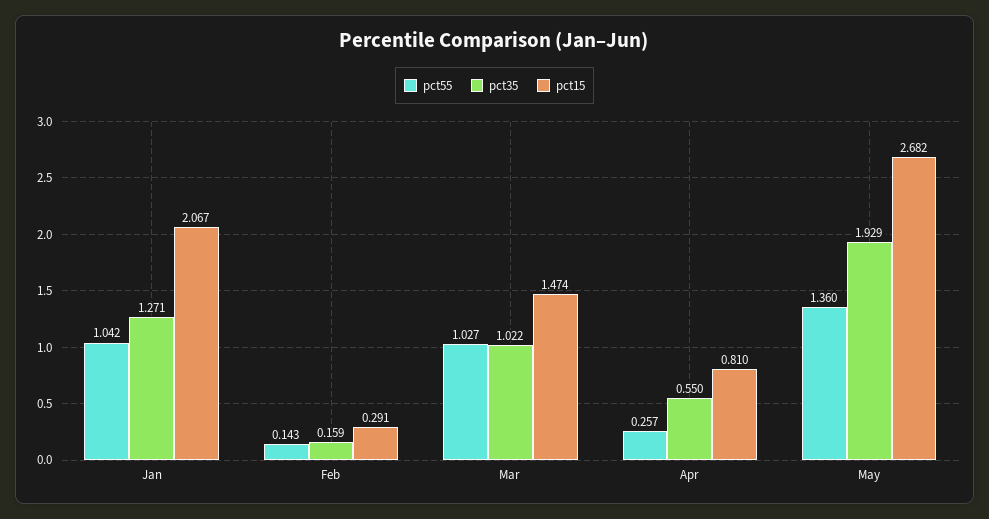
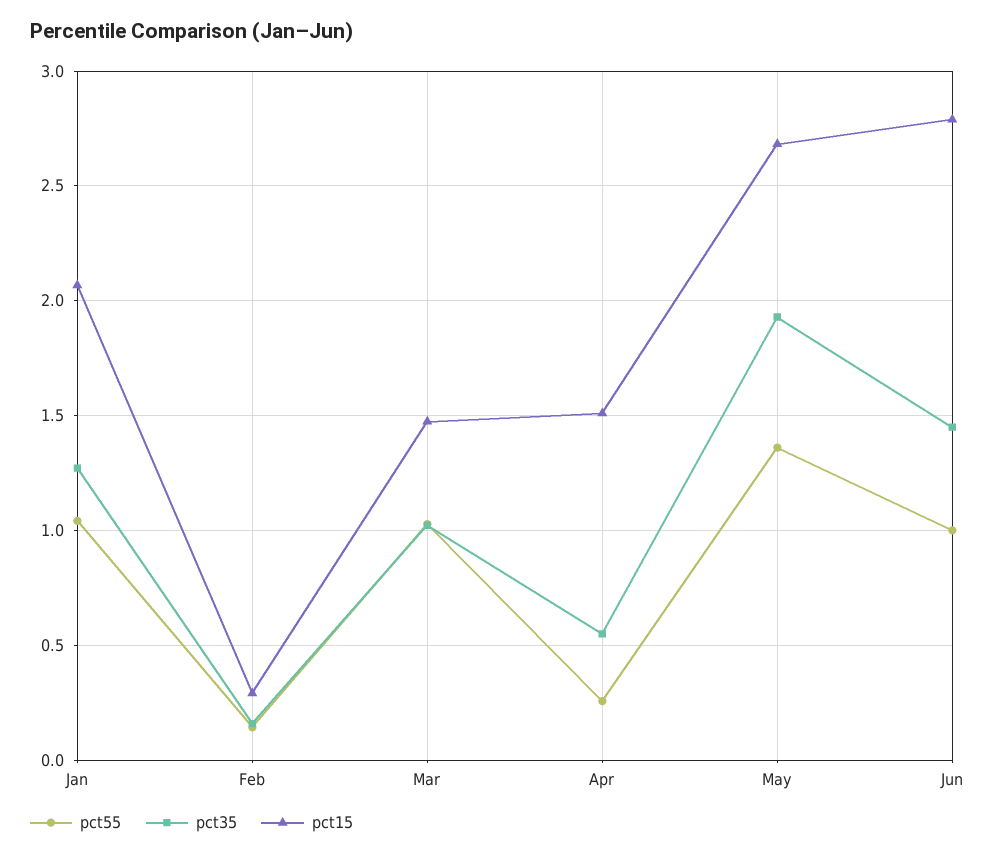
pct15, Apr: 0.81 -> 1.5
pct55, Jun: none -> 1
pct35, Jun: none -> 1.45
pct15, Jun: none -> 2.8

